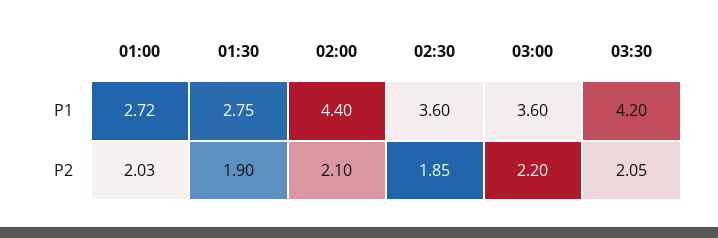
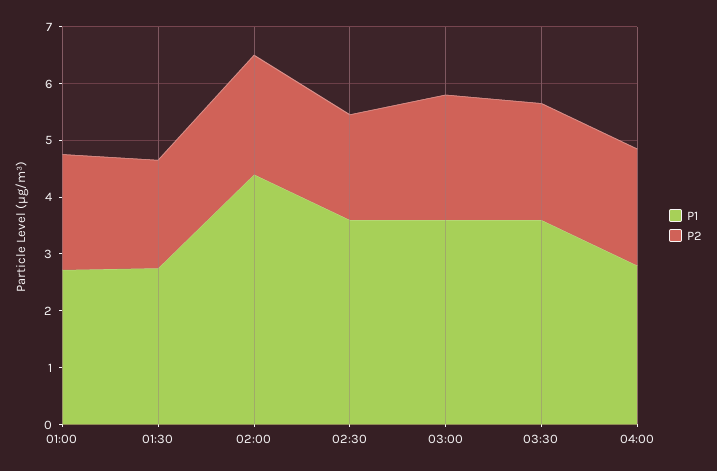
P1, 03:30: 4.2 -> 3.6
P1, 04:00: none -> 2.8
P2, 04:00: none -> 2

